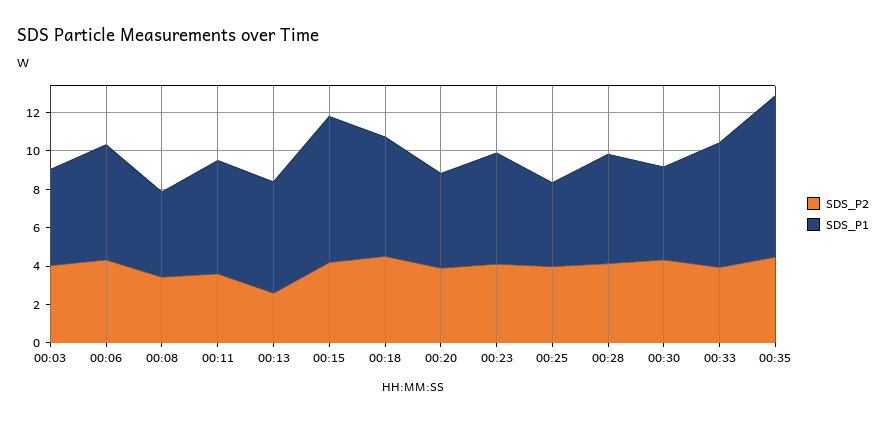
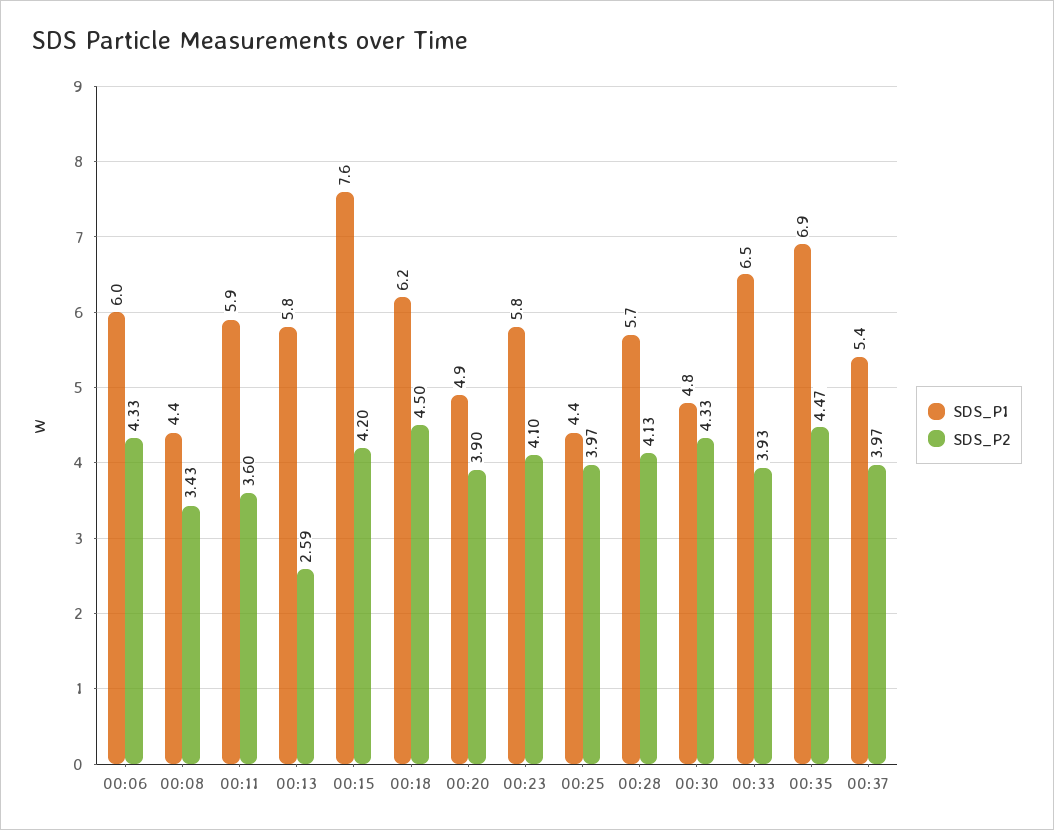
SDS_P2, 00:03: 4 -> none
SDS_P1, 00:03: 5 -> none
SDS_P1, 00:35: 8.5 -> 6.9
SDS_P1, 00:37: none -> 5.4
SDS_P2, 00:37: none -> 3.97

